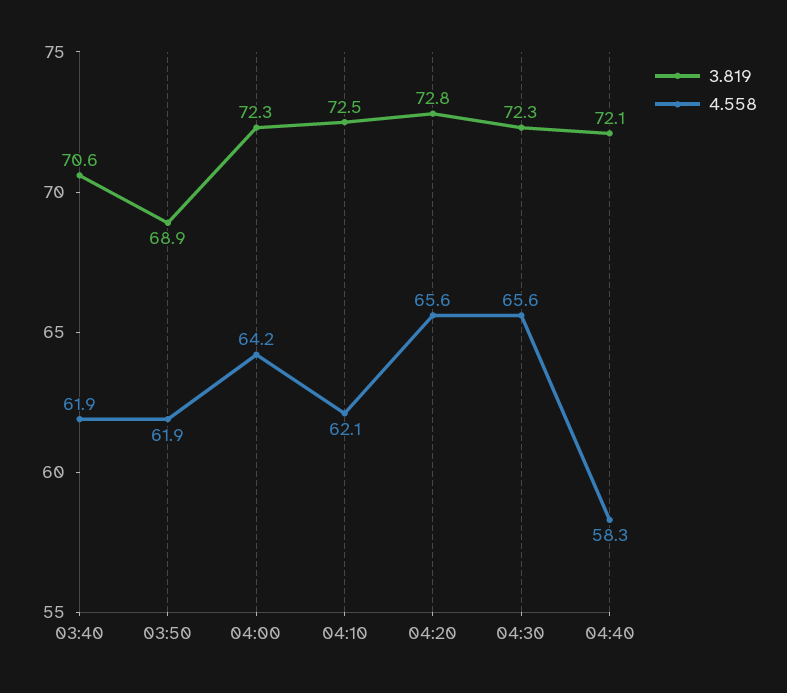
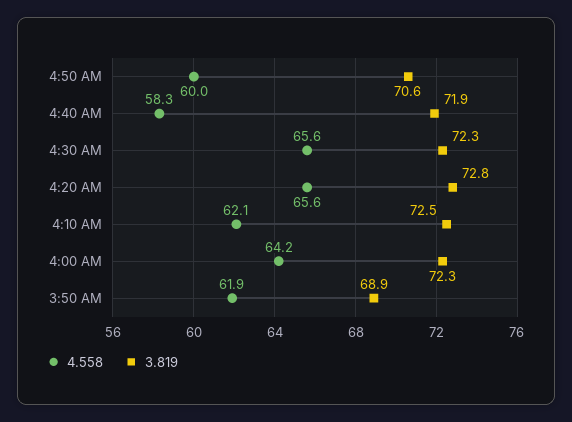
3.819, 03:40: 70.6 -> none
4.558, 03:40: 61.9 -> none
3.819, 04:40: 72.1 -> 71.9
4.558, 4:50 AM: none -> 60
3.819, 4:50 AM: none -> 70.6

